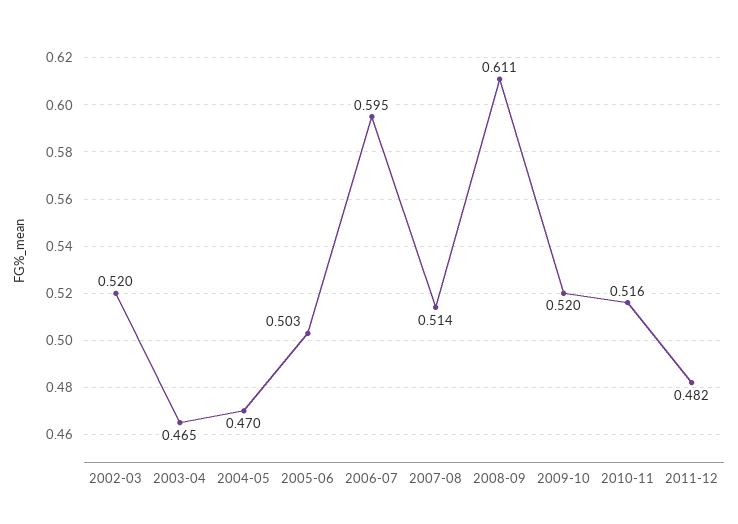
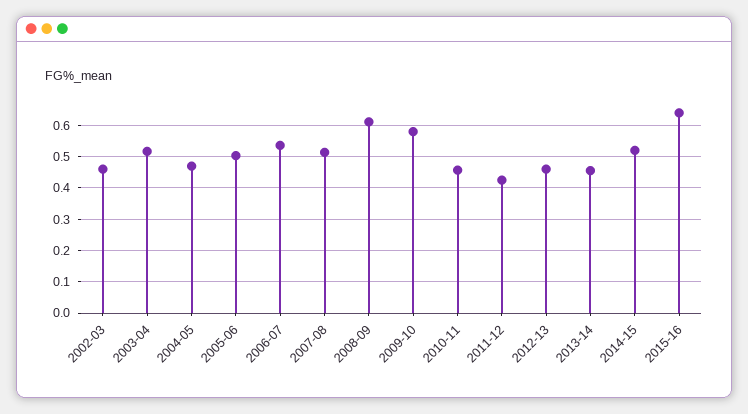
2002-03: 0.52 -> 0.46
2003-04: 0.465 -> 0.52
2006-07: 0.595 -> 0.54
2009-10: 0.52 -> 0.58
2010-11: 0.516 -> 0.46
2011-12: 0.482 -> 0.42
2012-13: none -> 0.46
2013-14: none -> 0.46
2014-15: none -> 0.52
2015-16: none -> 0.64

